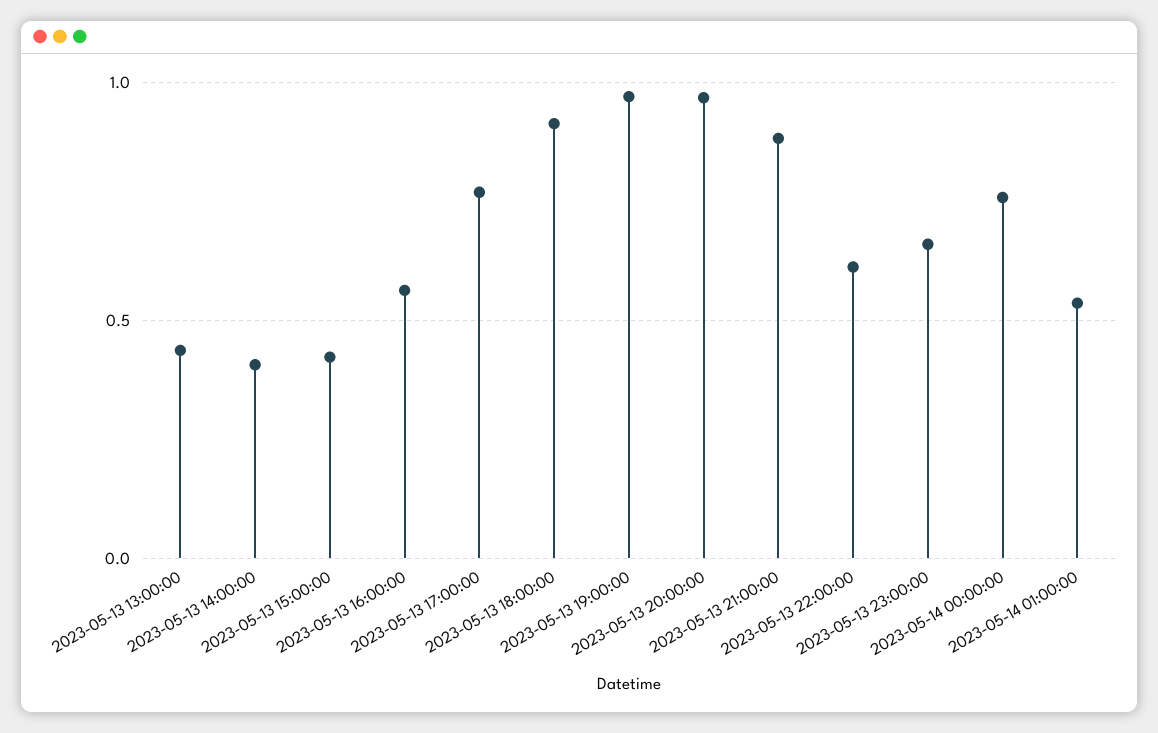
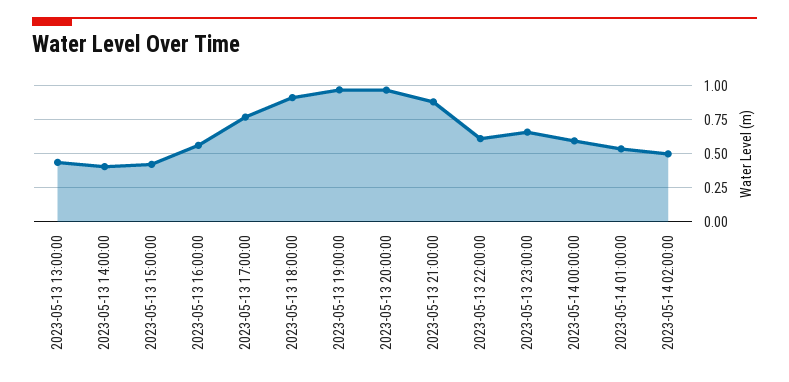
2023-05-14 00:00:00: 0.75 -> 0.6
2023-05-14 02:00:00: none -> 0.5

